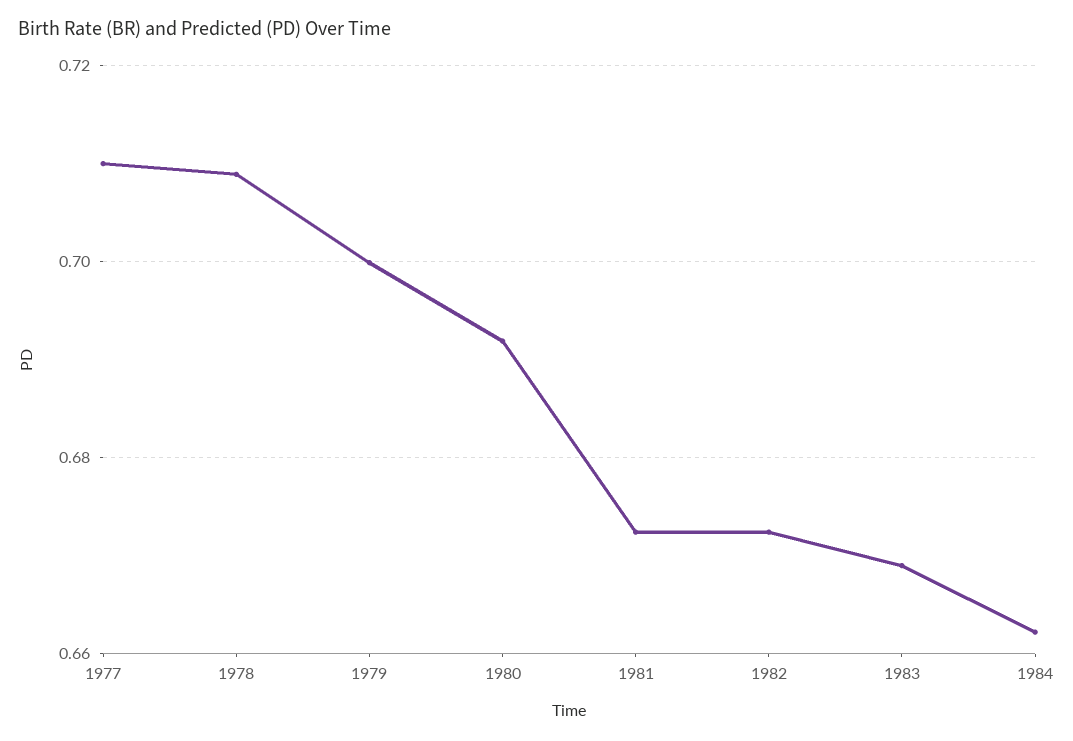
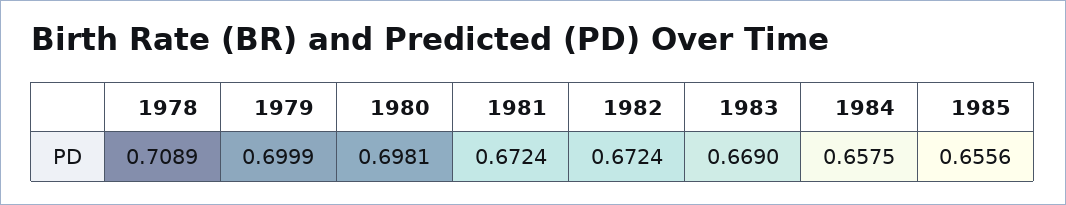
1977: 0.71 -> none
1980: 0.692 -> 0.6981
1984: 0.662 -> 0.6575
1985: none -> 0.6556

